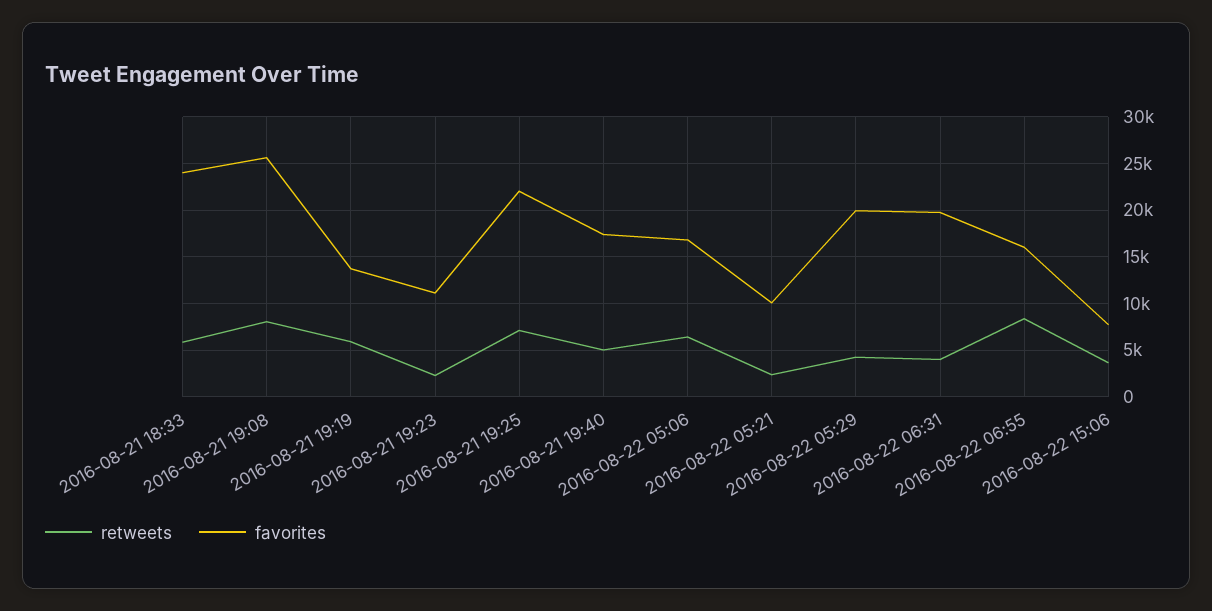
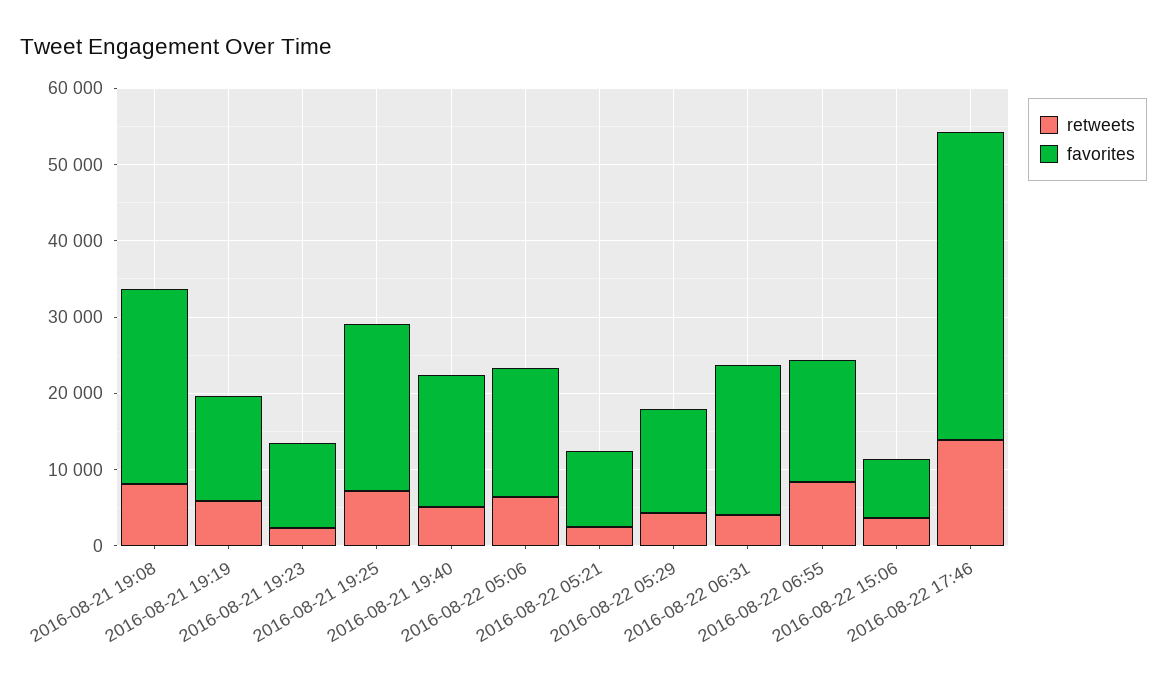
retweets, 2016-08-21 18:33: 6000 -> none
favorites, 2016-08-21 18:33: 24000 -> none
favorites, 2016-08-22 05:29: 20000 -> 14000
retweets, 2016-08-22 17:46: none -> 14000
favorites, 2016-08-22 17:46: none -> 40000

